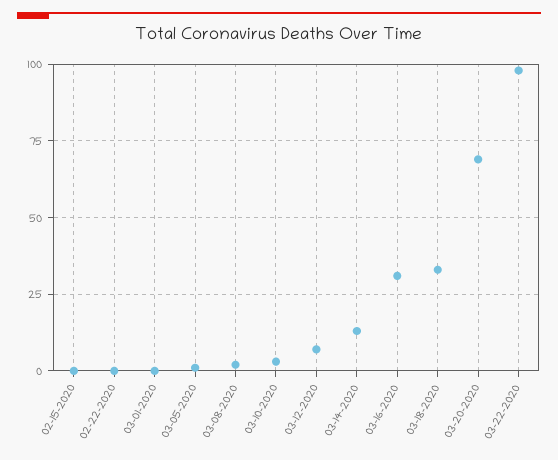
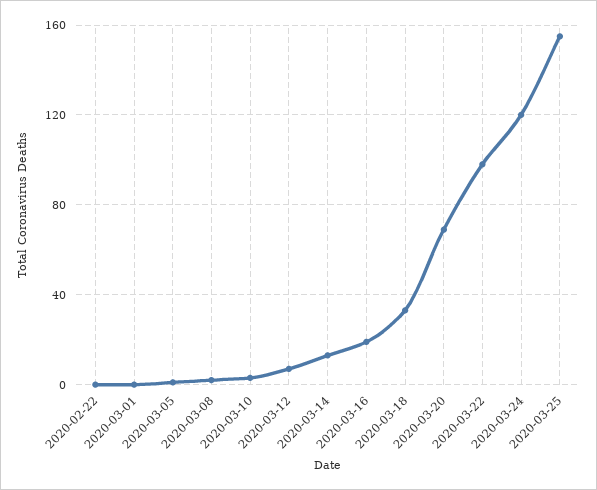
02-15-2020: 0 -> none
03-16-2020: 30 -> 20
2020-03-24: none -> 120
2020-03-25: none -> 155

